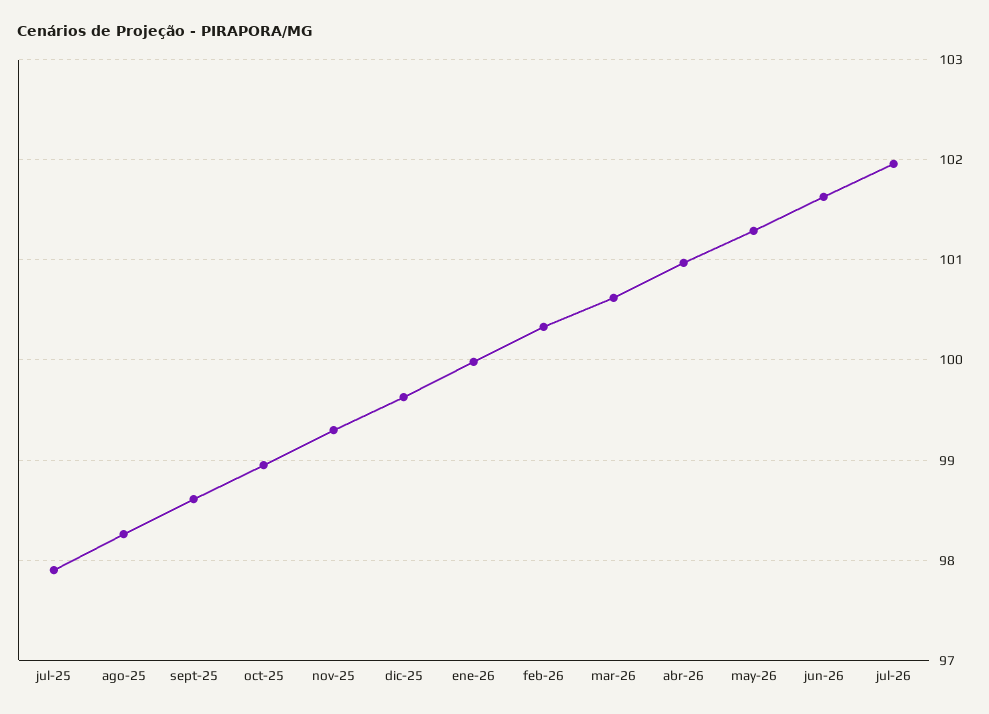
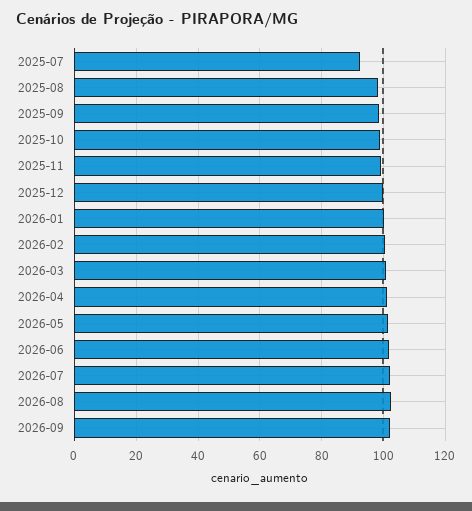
jul-25: 97.9 -> 92
2026-08: none -> 102
2026-09: none -> 102

